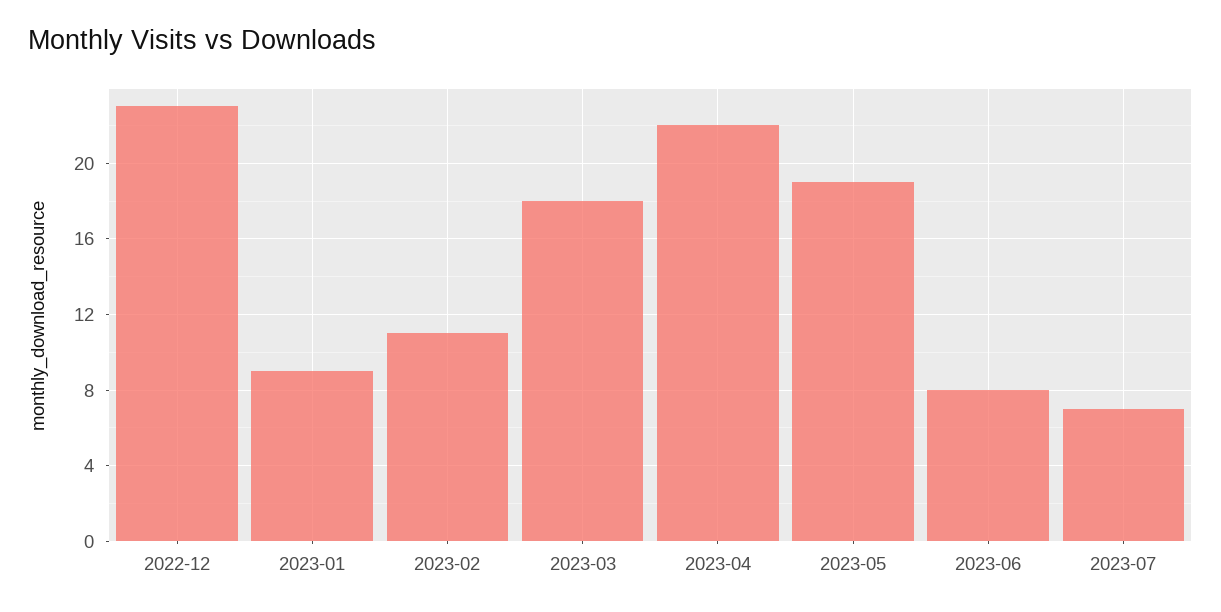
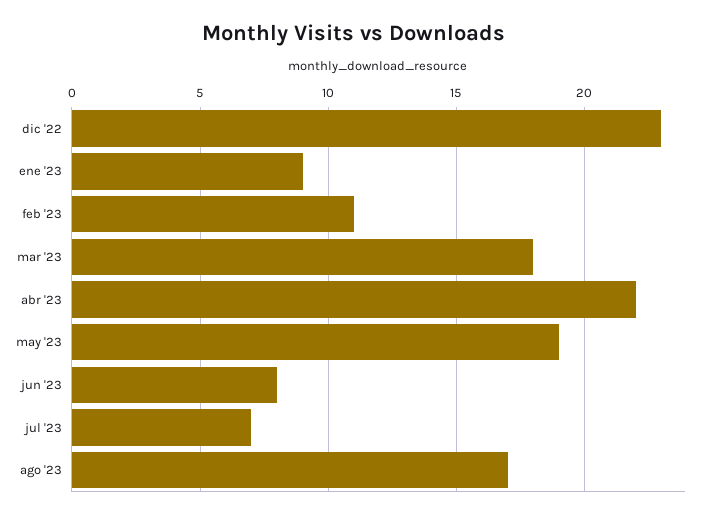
ago '23: none -> 17

